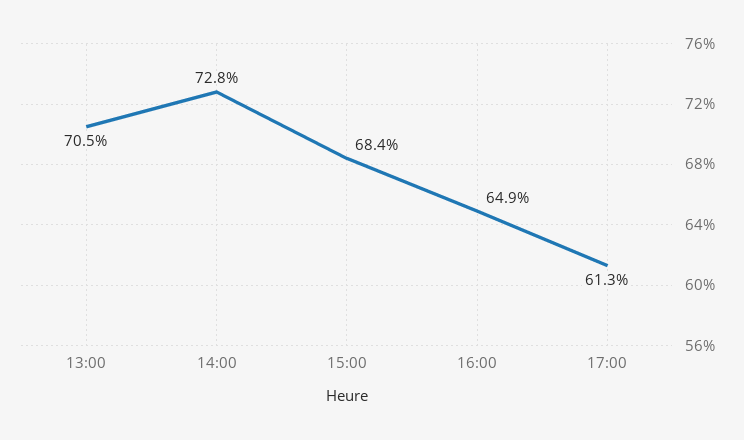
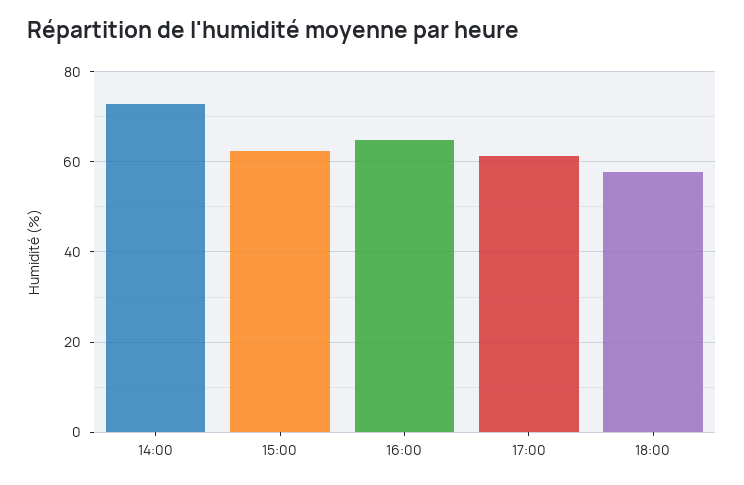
13:00: 70.5 -> none
15:00: 68.4 -> 62
18:00: none -> 58

